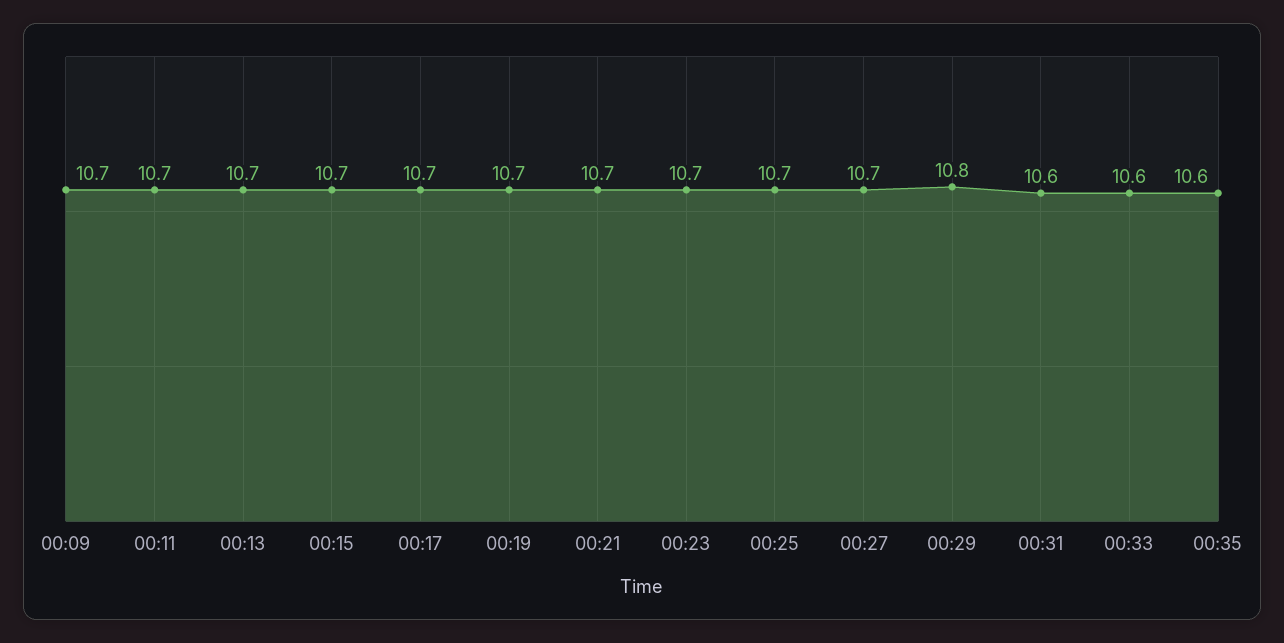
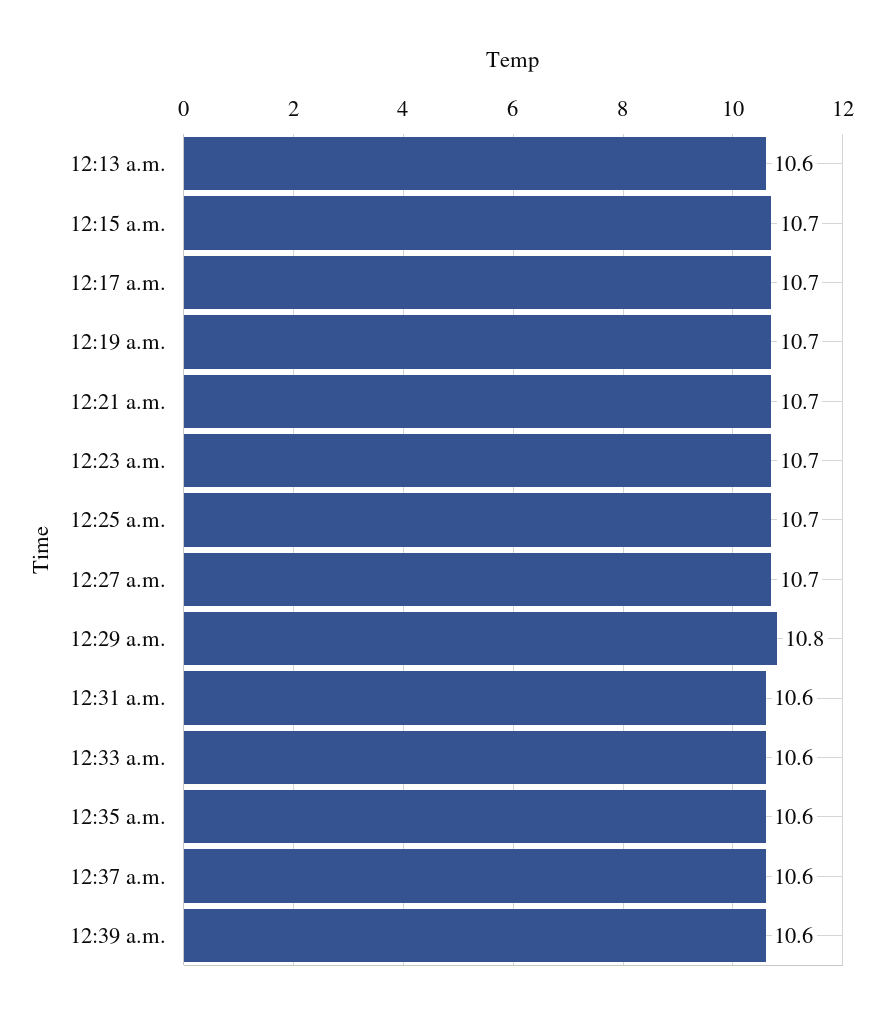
00:09: 10.7 -> none
00:11: 10.7 -> none
00:13: 10.7 -> 10.6
12:37 a.m.: none -> 10.6
12:39 a.m.: none -> 10.6

